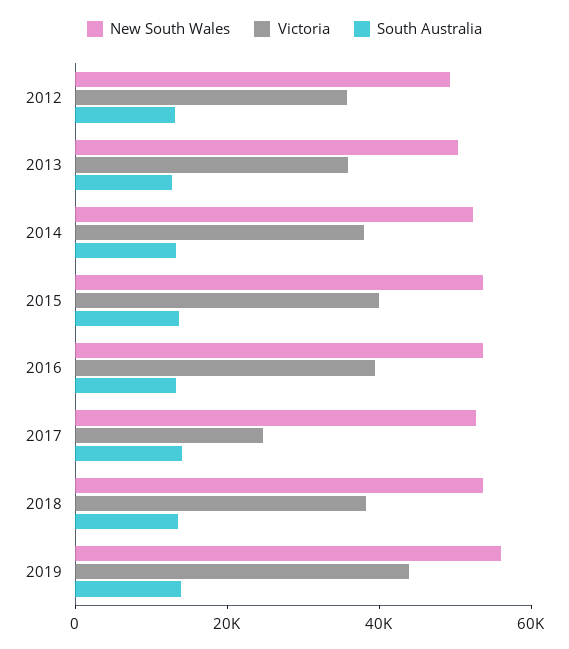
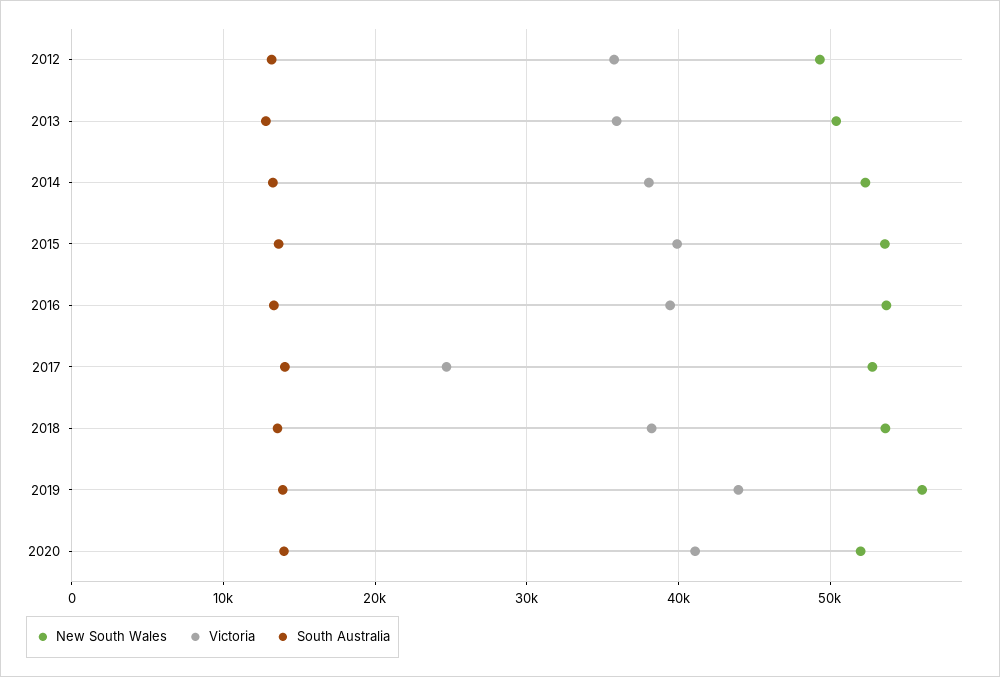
New South Wales, 2020: none -> 52000
Victoria, 2020: none -> 41000
South Australia, 2020: none -> 14000

